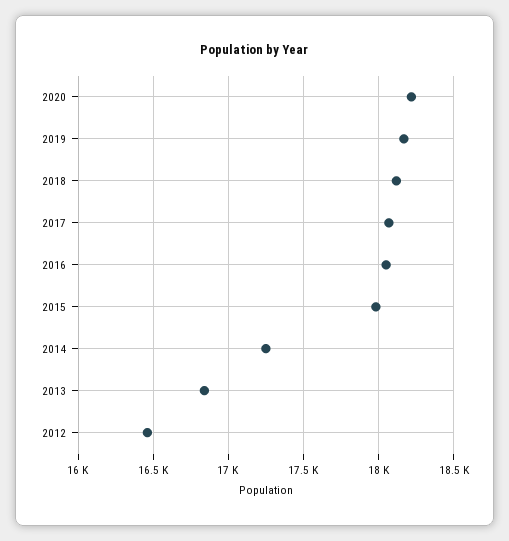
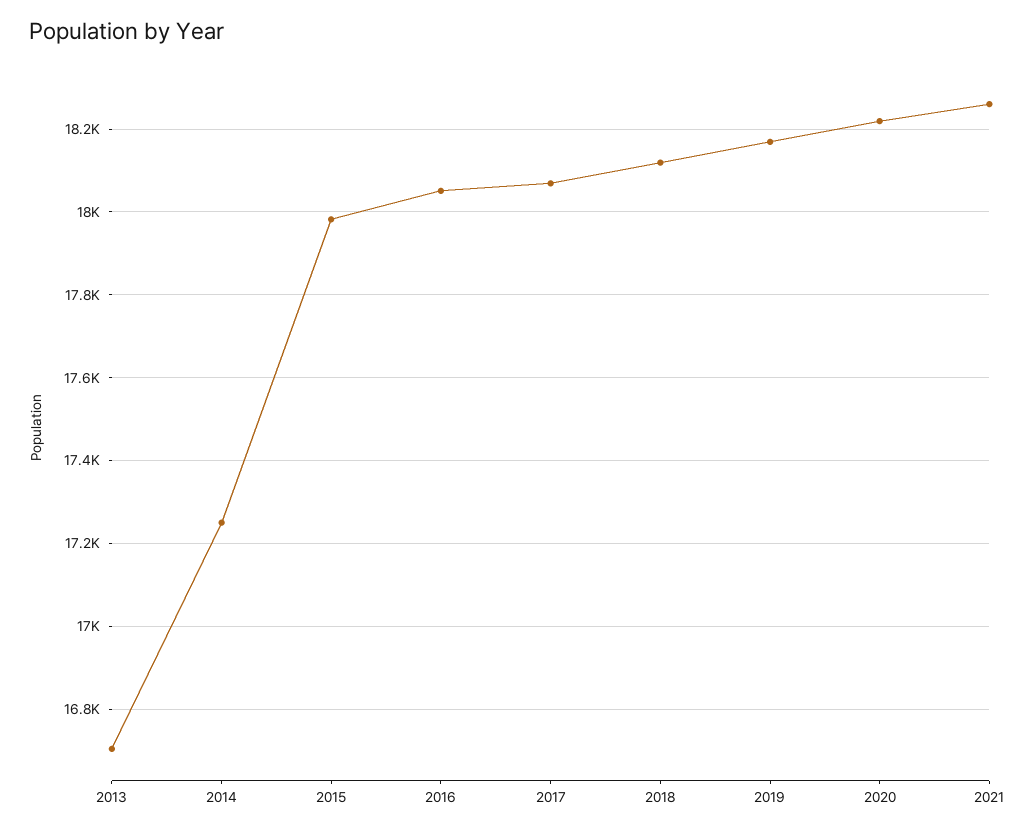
2013: 16850 -> 16700
2012: 16450 -> none
2021: none -> 18260

